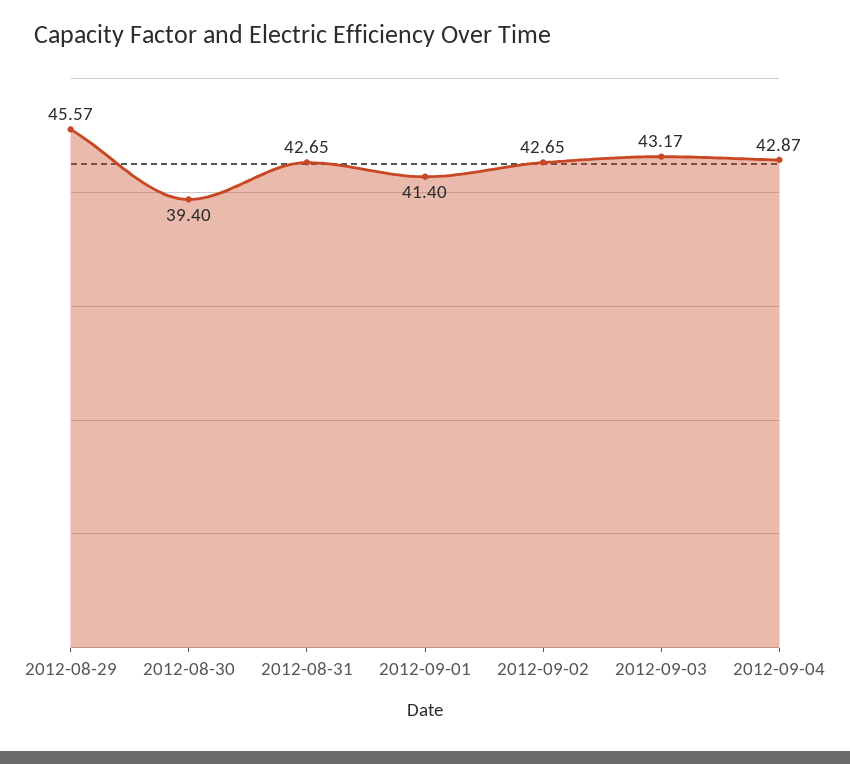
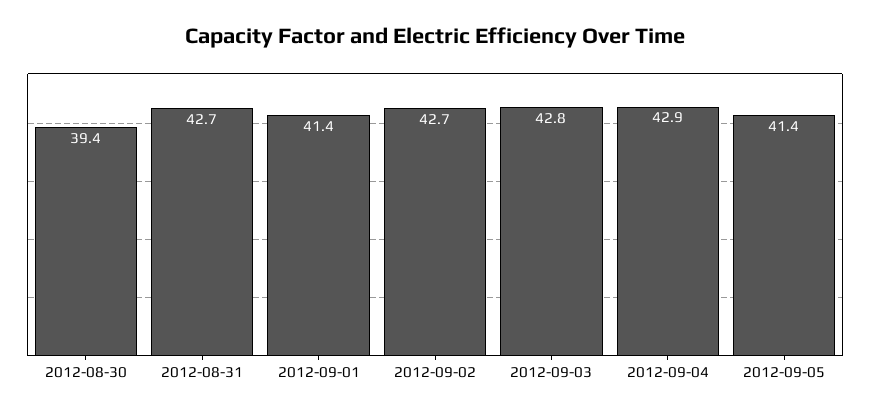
2012-08-29: 45.57 -> none
2012-09-03: 43.17 -> 42.8
2012-09-05: none -> 41.4

